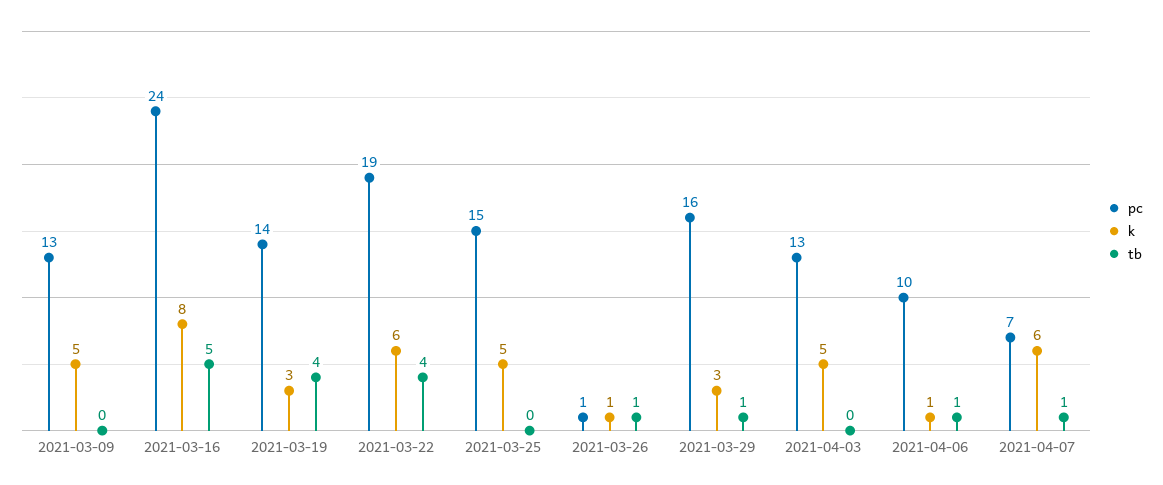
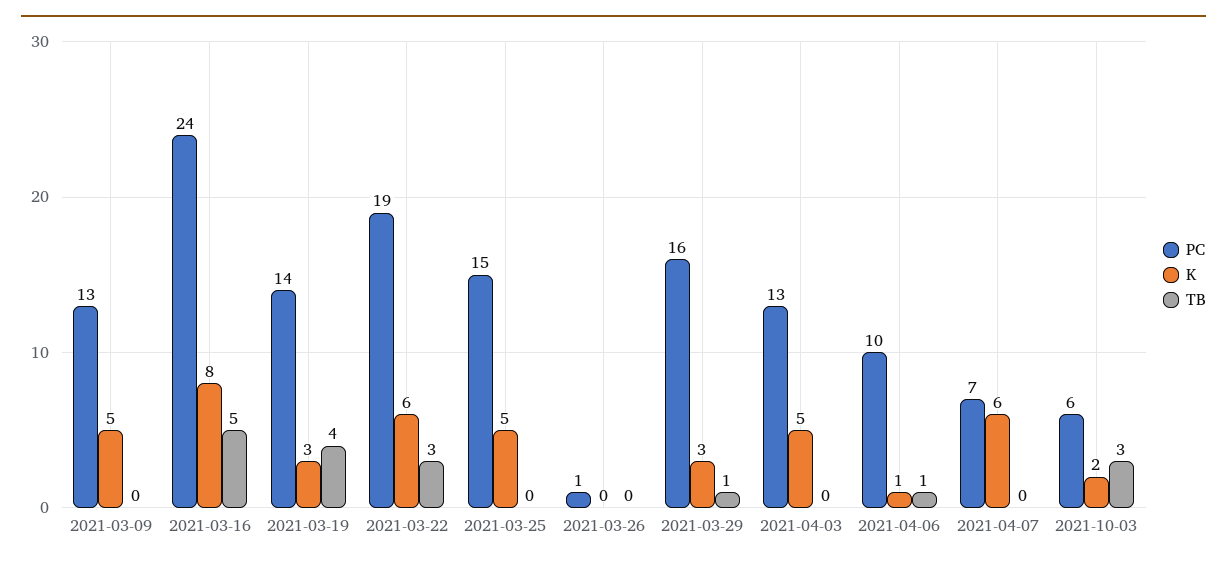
tb, 2021-03-22: 4 -> 3
k, 2021-03-26: 1 -> 0
tb, 2021-03-26: 1 -> 0
tb, 2021-04-07: 1 -> 0
pc, 2021-10-03: none -> 6
k, 2021-10-03: none -> 2
tb, 2021-10-03: none -> 3

